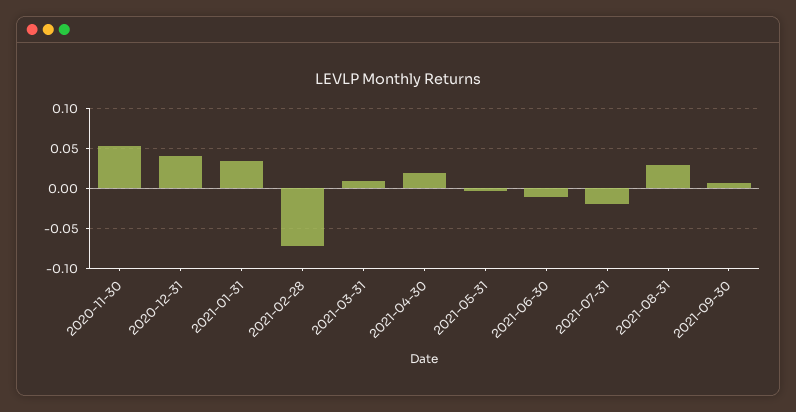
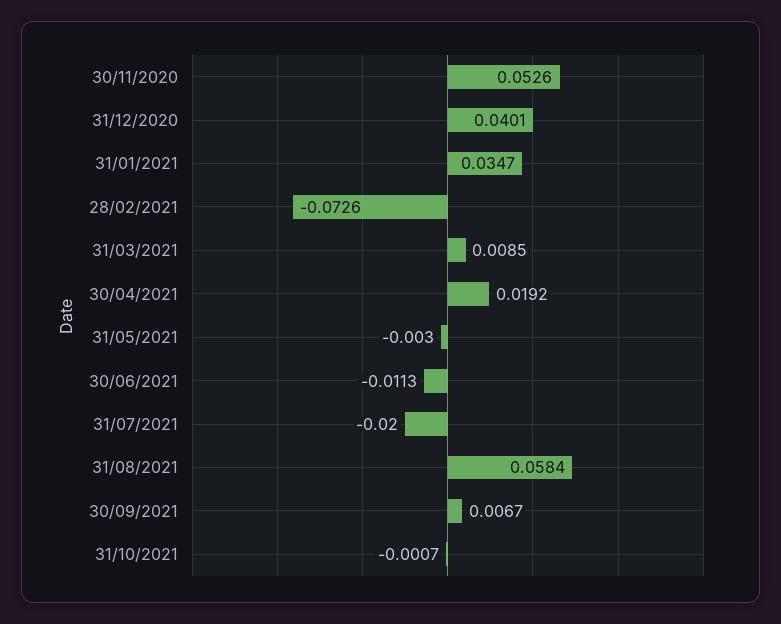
2021-08-31: 0.03 -> 0.0584
31/10/2021: none -> -0.0007

